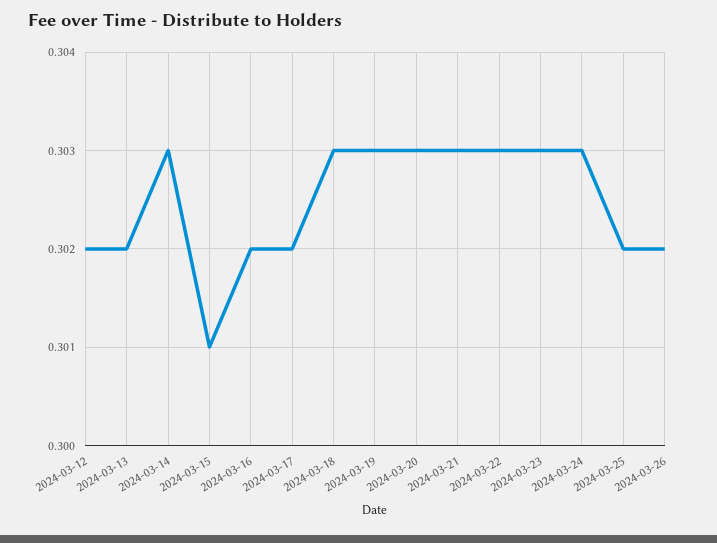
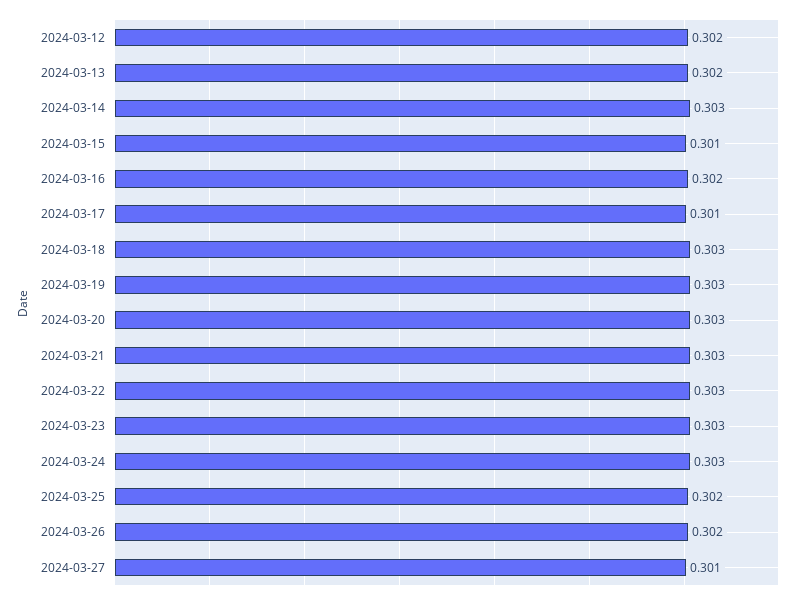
2024-03-17: 0.302 -> 0.301
2024-03-27: none -> 0.301

